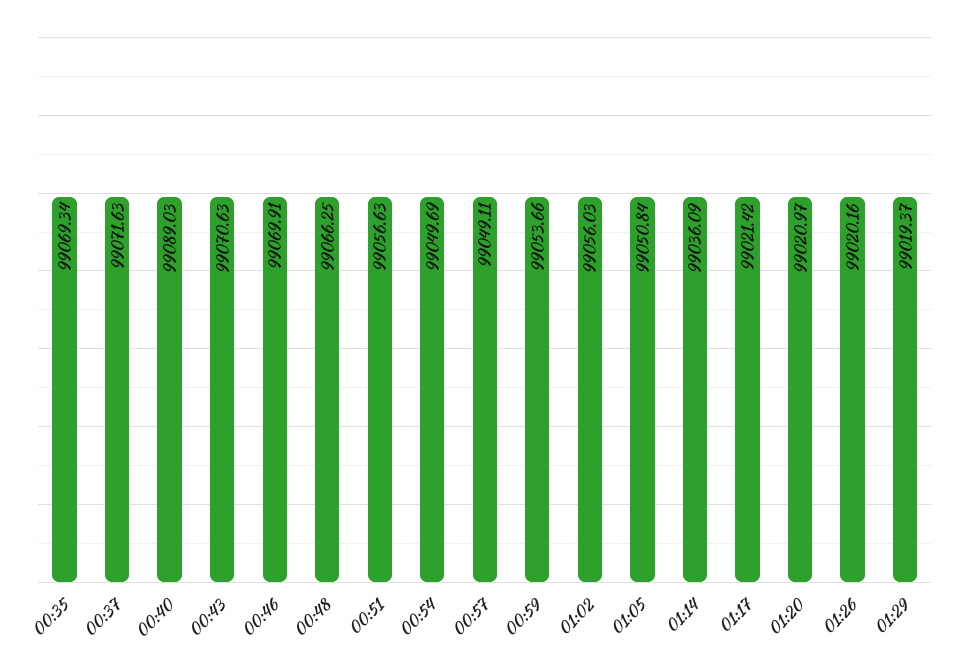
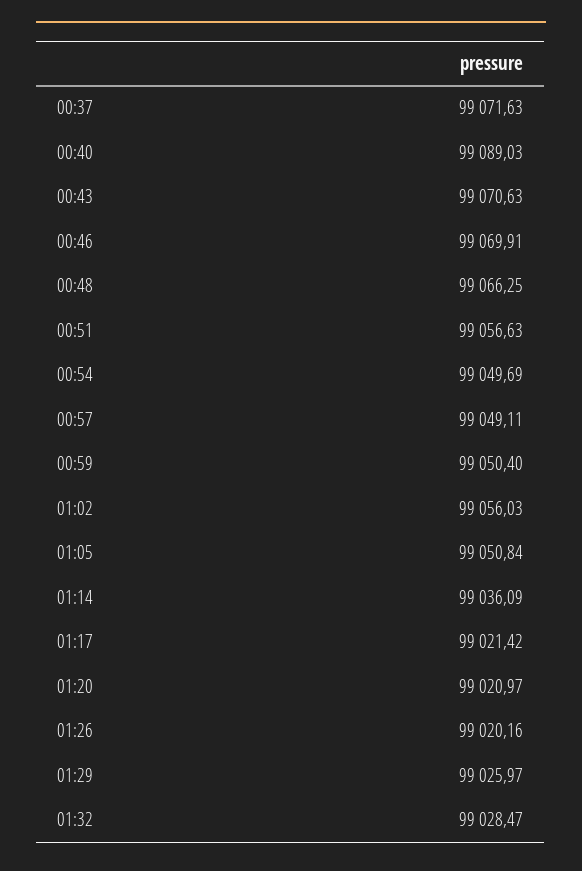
00:35: 99069.34 -> none
00:59: 99053.66 -> 99050.4
01:29: 99019.37 -> 99025.97
01:32: none -> 99028.47

